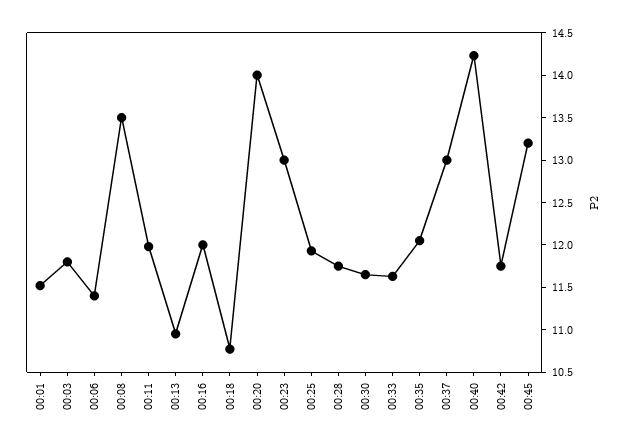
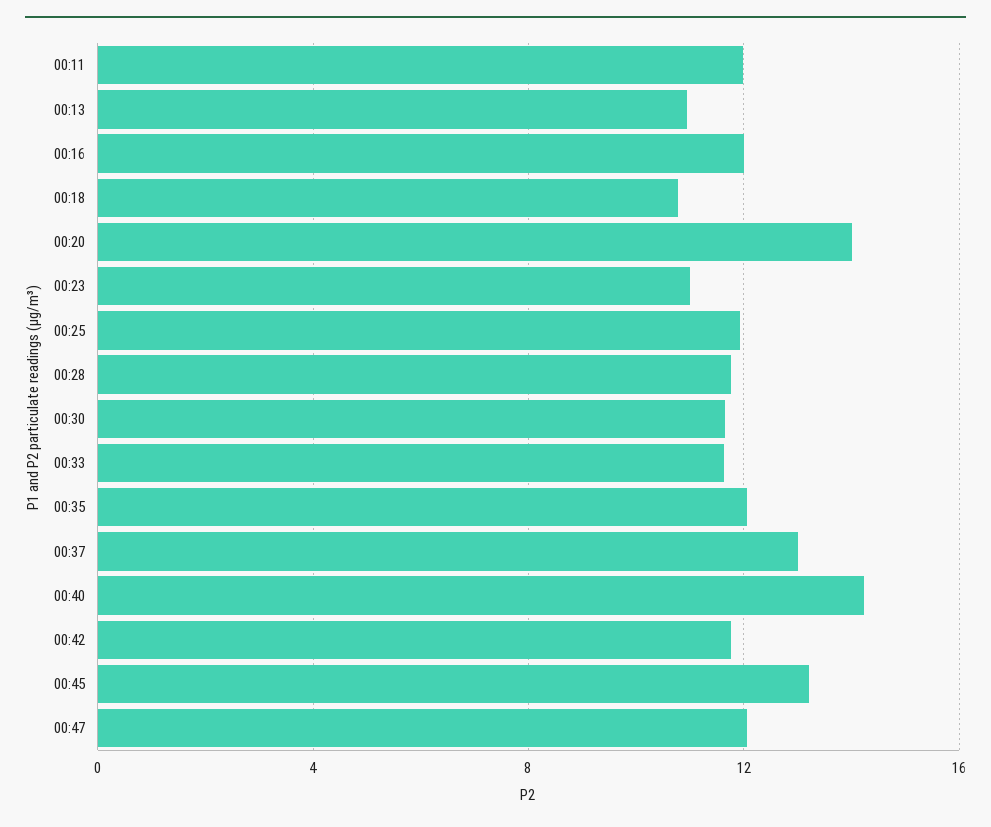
00:01: 11.5 -> none
00:03: 11.8 -> none
00:06: 11.4 -> none
00:08: 13.5 -> none
00:23: 13 -> 11
00:47: none -> 12

